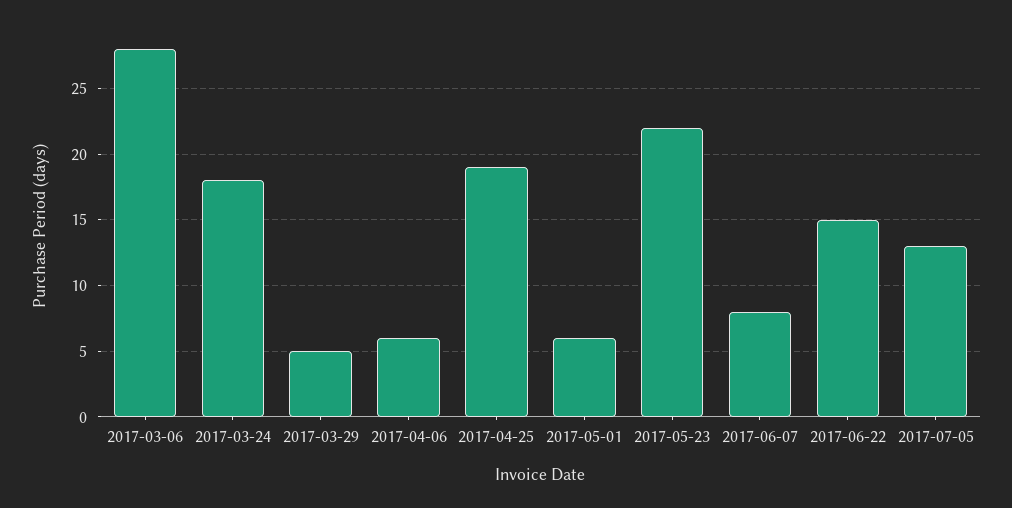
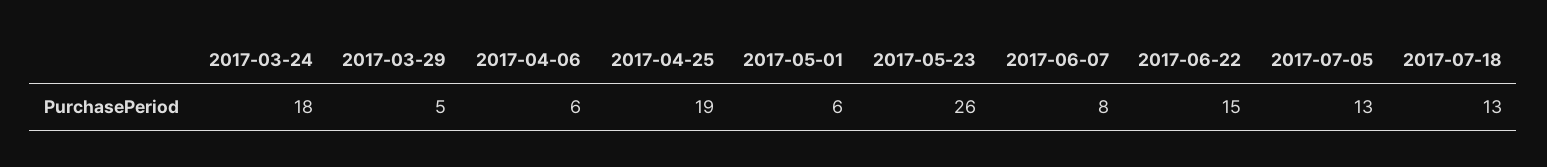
2017-03-06: 28 -> none
2017-05-23: 22 -> 26
2017-07-18: none -> 13

